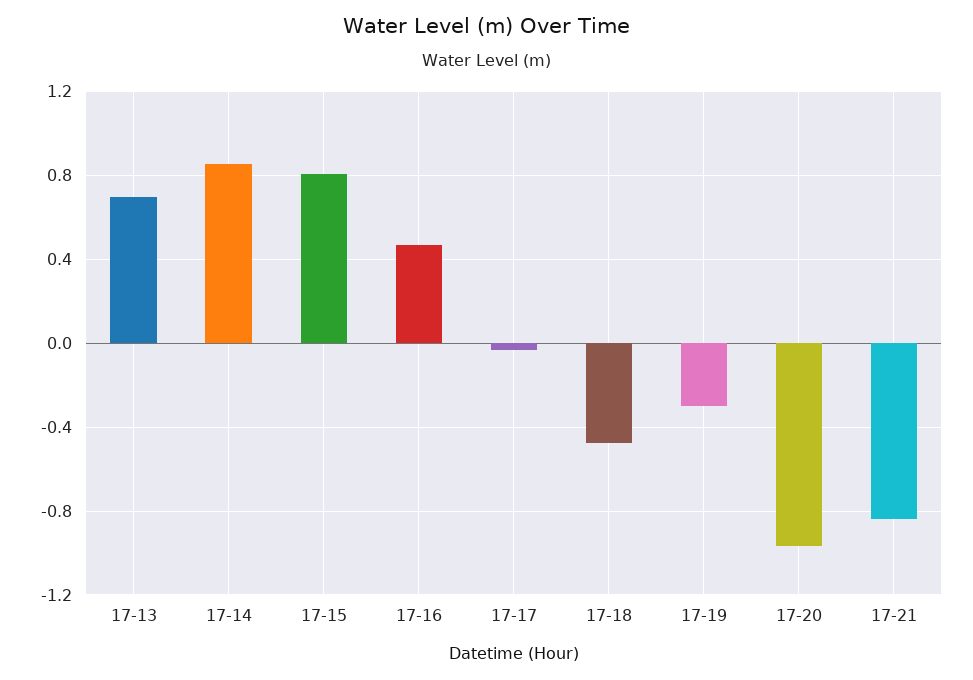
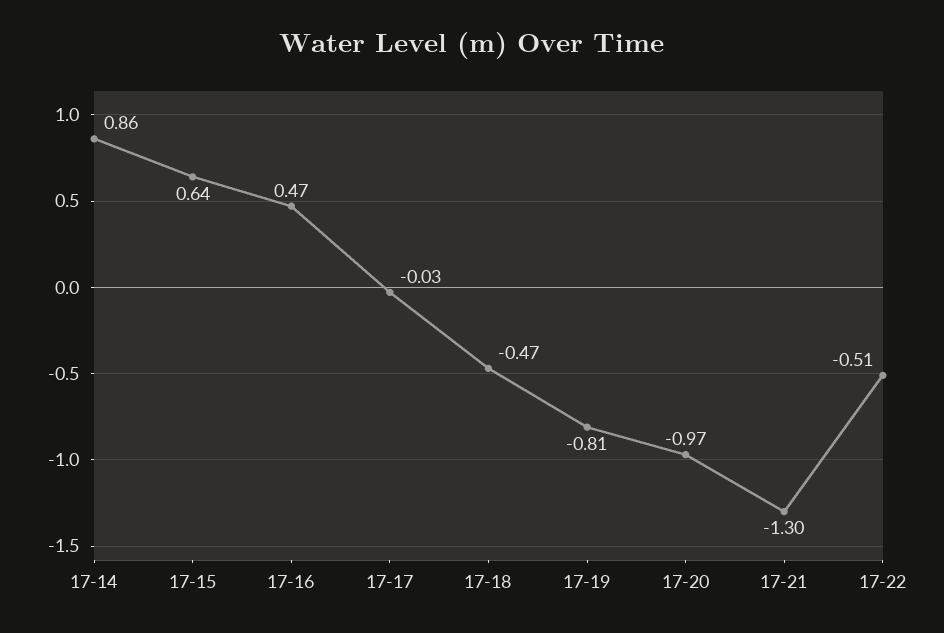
17-13: 0.7 -> none
17-15: 0.8 -> 0.64
17-19: -0.3 -> -0.81
17-21: -0.85 -> -1.3
17-22: none -> -0.51

